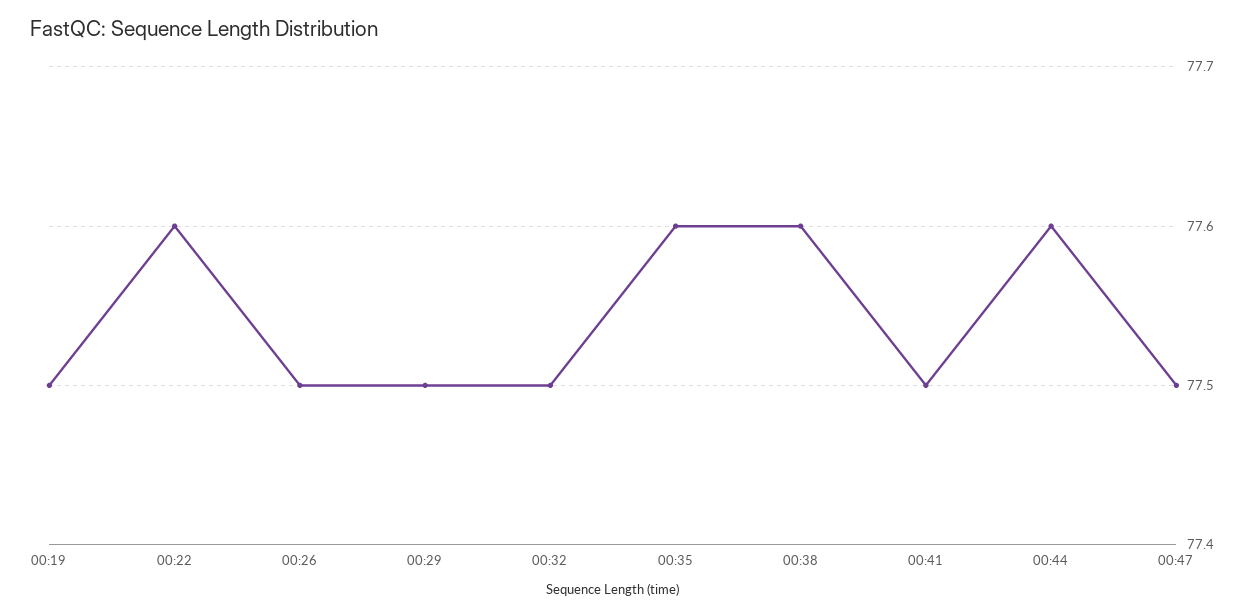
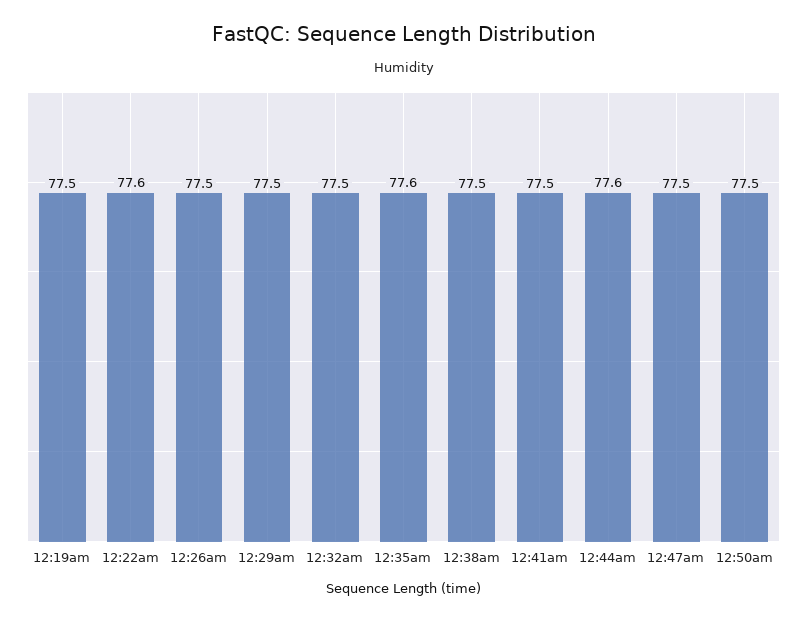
00:38: 77.6 -> 77.5
12:50am: none -> 77.5

